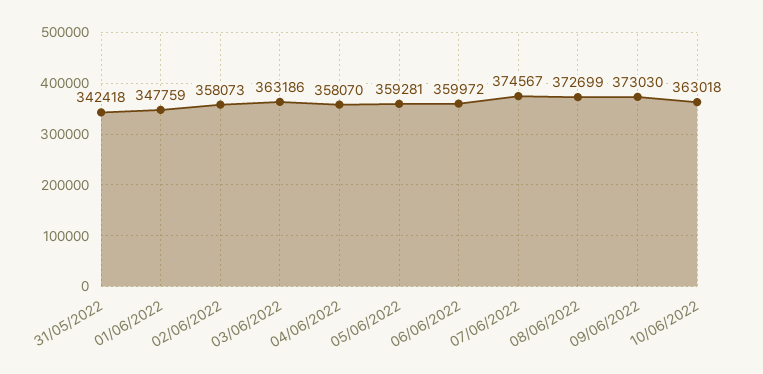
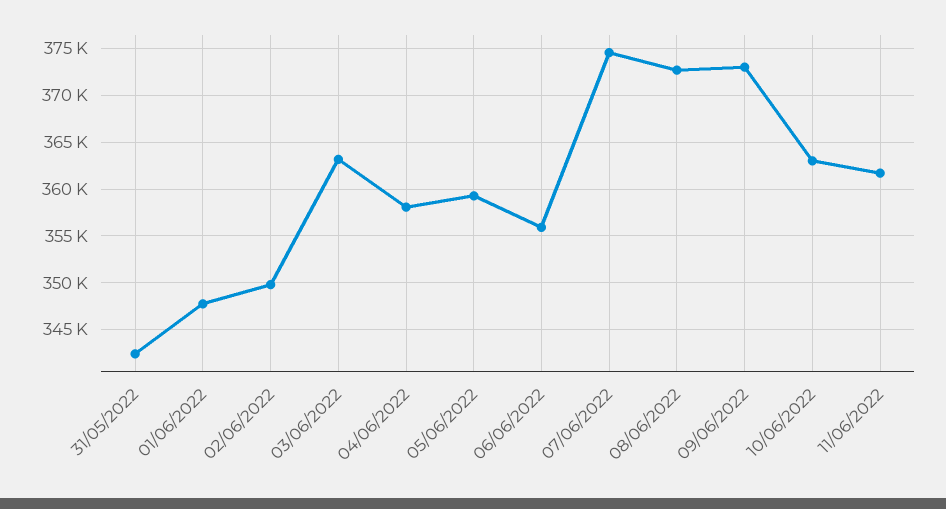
02/06/2022: 358073 -> 350000
06/06/2022: 359972 -> 356000
11/06/2022: none -> 362000

